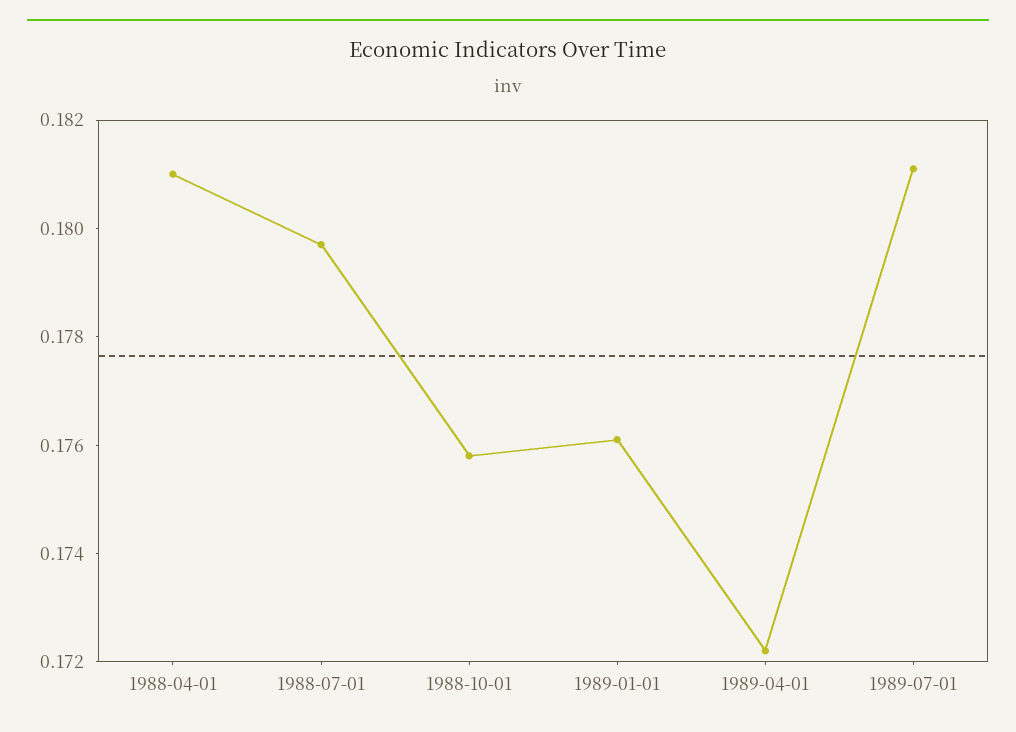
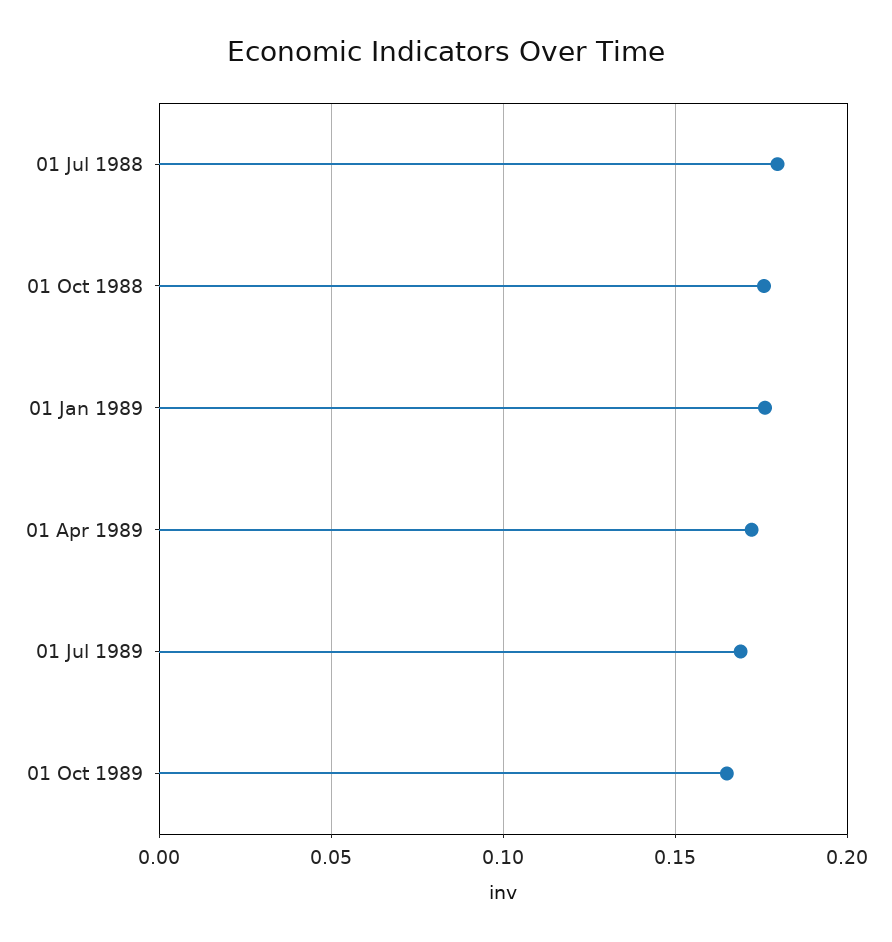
1988-04-01: 0.181 -> none
1989-07-01: 0.181 -> 0.17
01 Oct 1989: none -> 0.165

